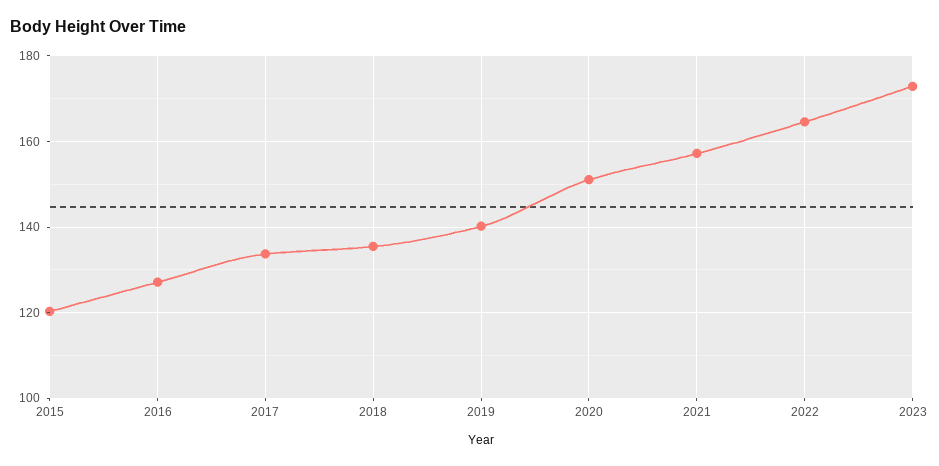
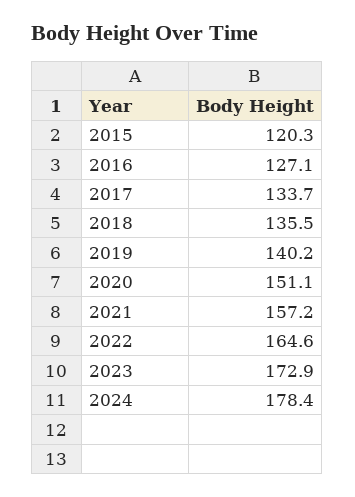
2024: none -> 178.4

